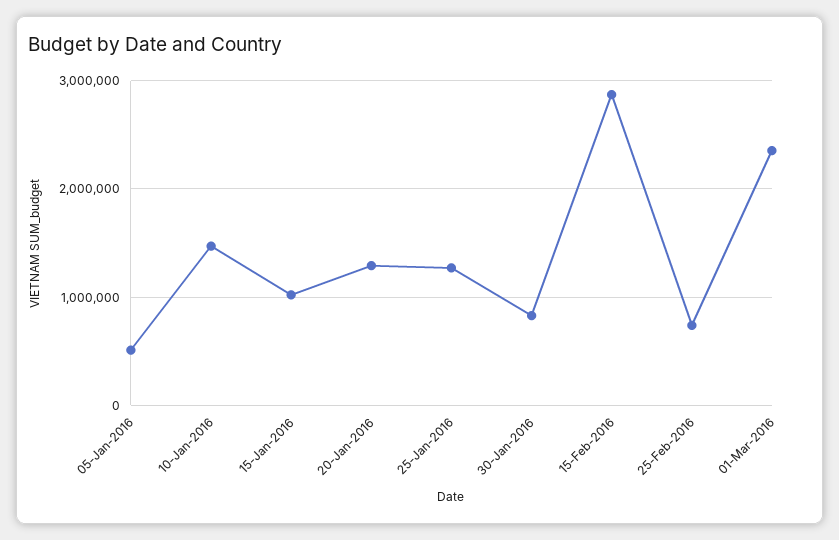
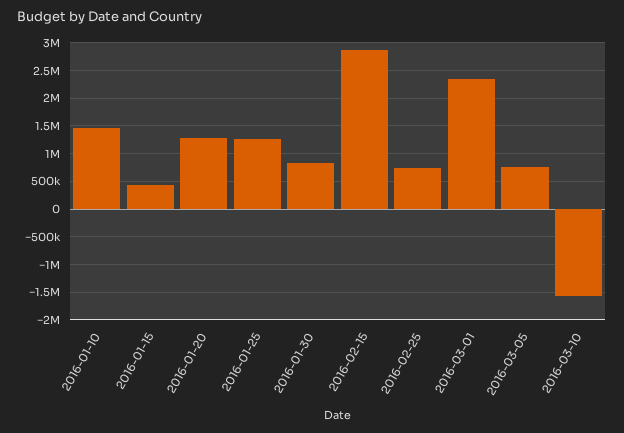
05-Jan-2016: 500000 -> none
15-Jan-2016: 1000000 -> 500000
2016-03-05: none -> 750000
2016-03-10: none -> -1500000

